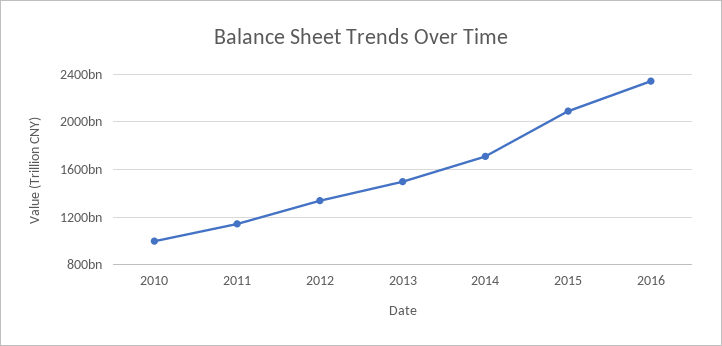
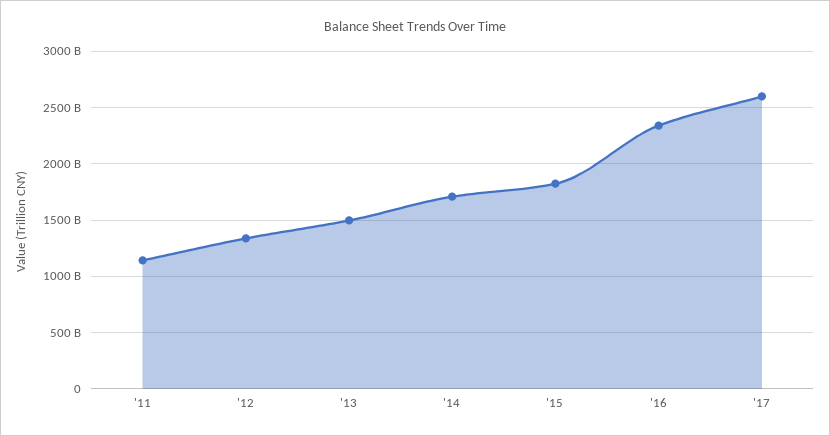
2010: 1000000000000 -> none
2015: 2100000000000 -> 1800000000000
'17: none -> 2600000000000

